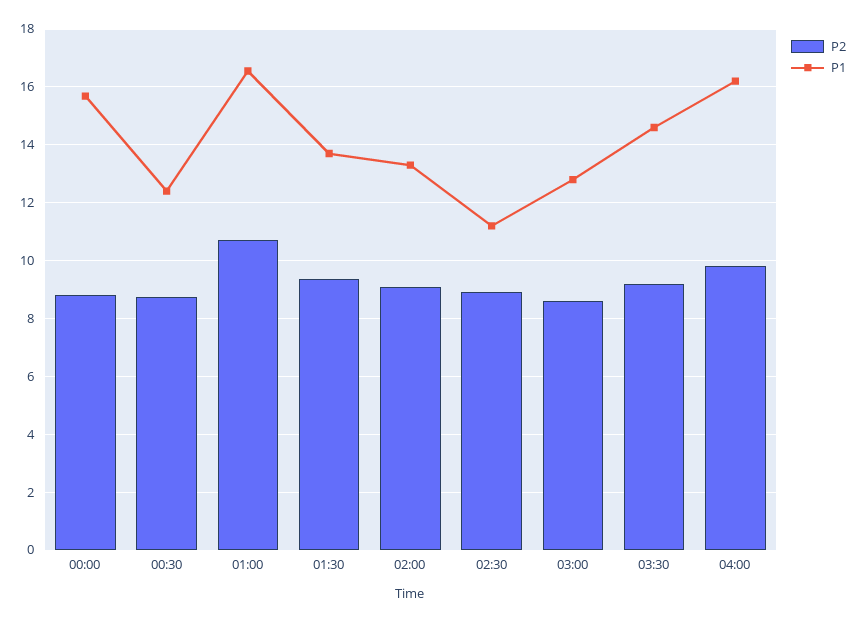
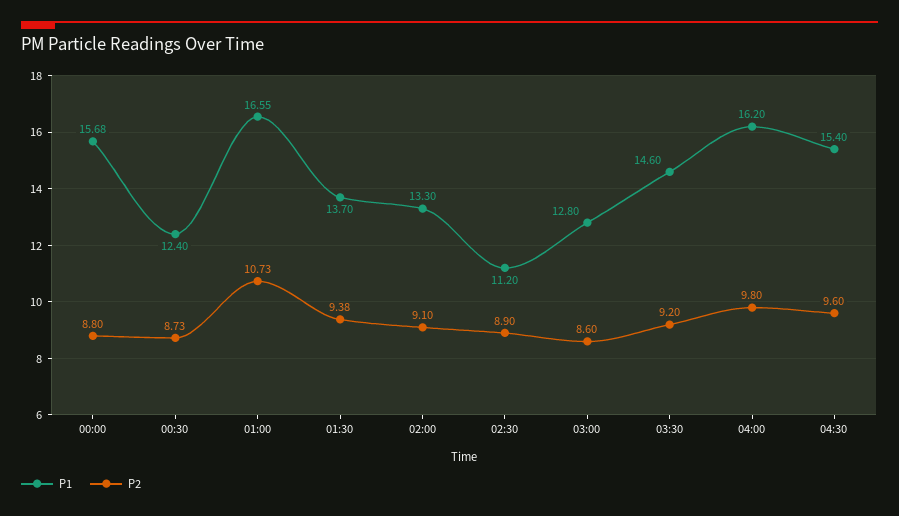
P1, 04:30: none -> 15.4
P2, 04:30: none -> 9.6

